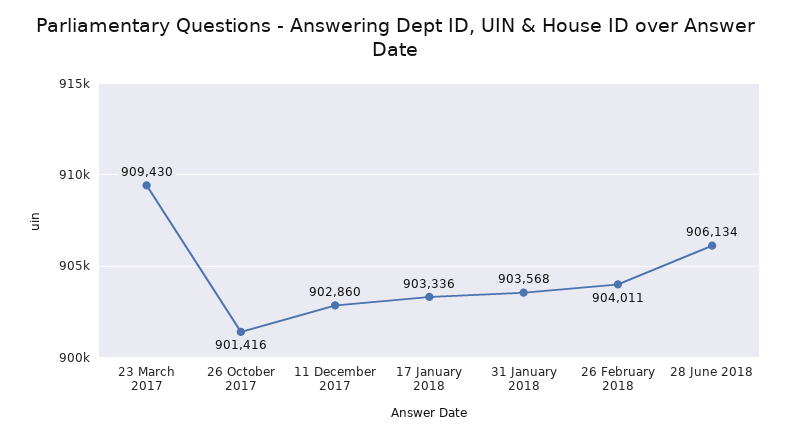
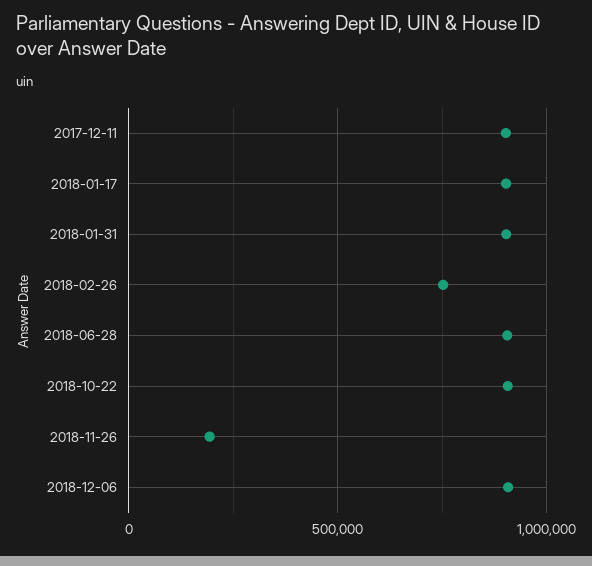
23 March 2017: 909430 -> none
26 October 2017: 901416 -> none
26 February 2018: 904011 -> 750000
2018-10-22: none -> 900000
2018-11-26: none -> 200000
2018-12-06: none -> 900000

